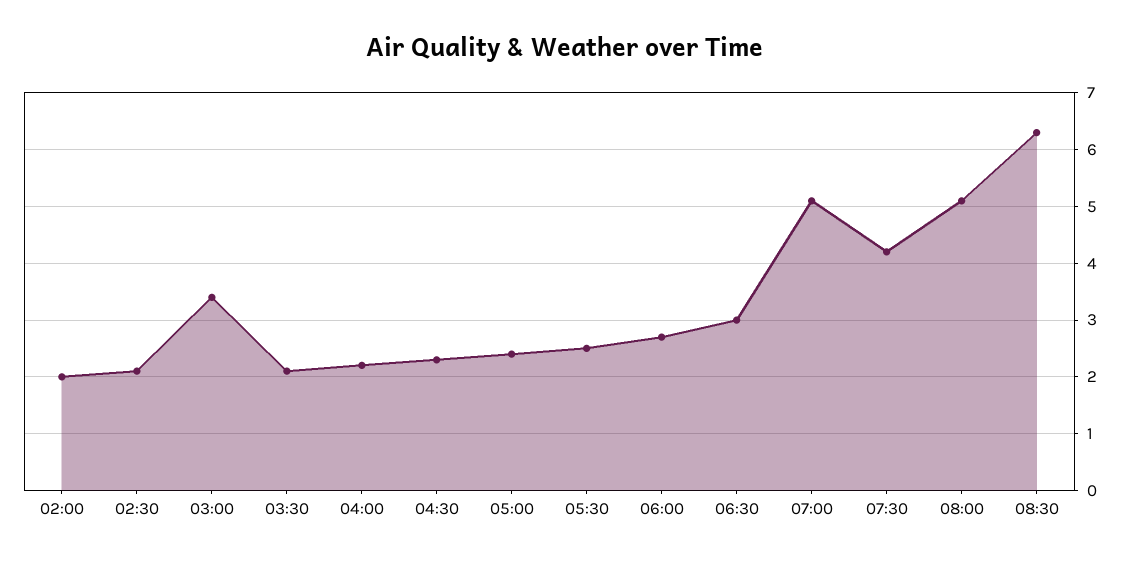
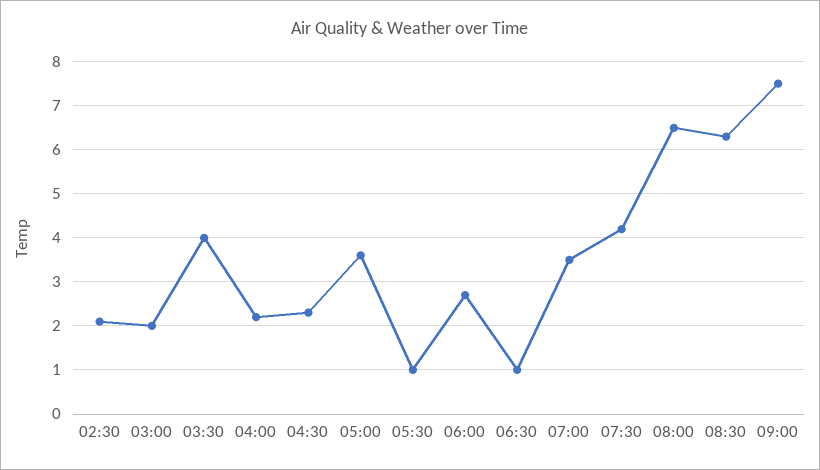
02:00: 2 -> none
03:00: 3.5 -> 2
03:30: 2 -> 4
05:00: 2.5 -> 3.5
05:30: 2.5 -> 1
06:30: 3 -> 1
07:00: 5 -> 3.5
08:00: 5 -> 6.5
09:00: none -> 7.5

